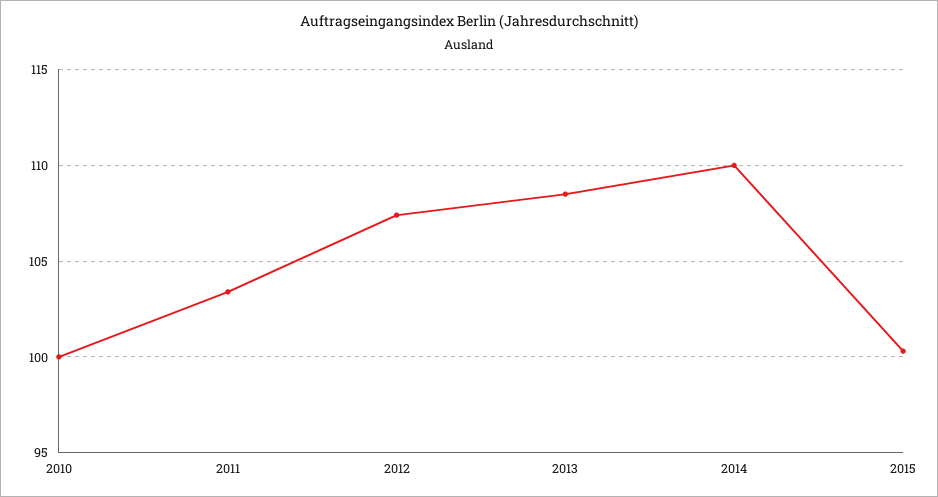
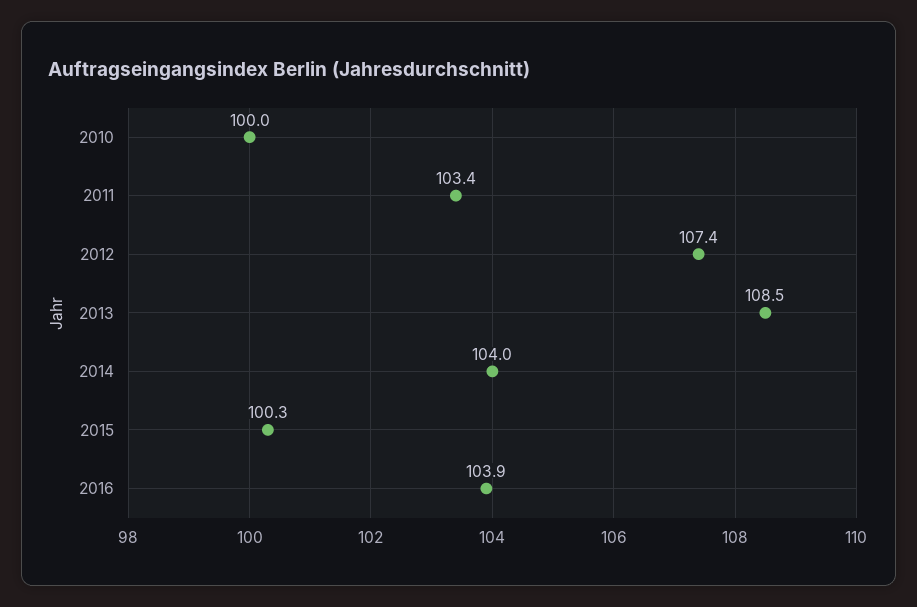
2014: 110 -> 104
2016: none -> 103.9

